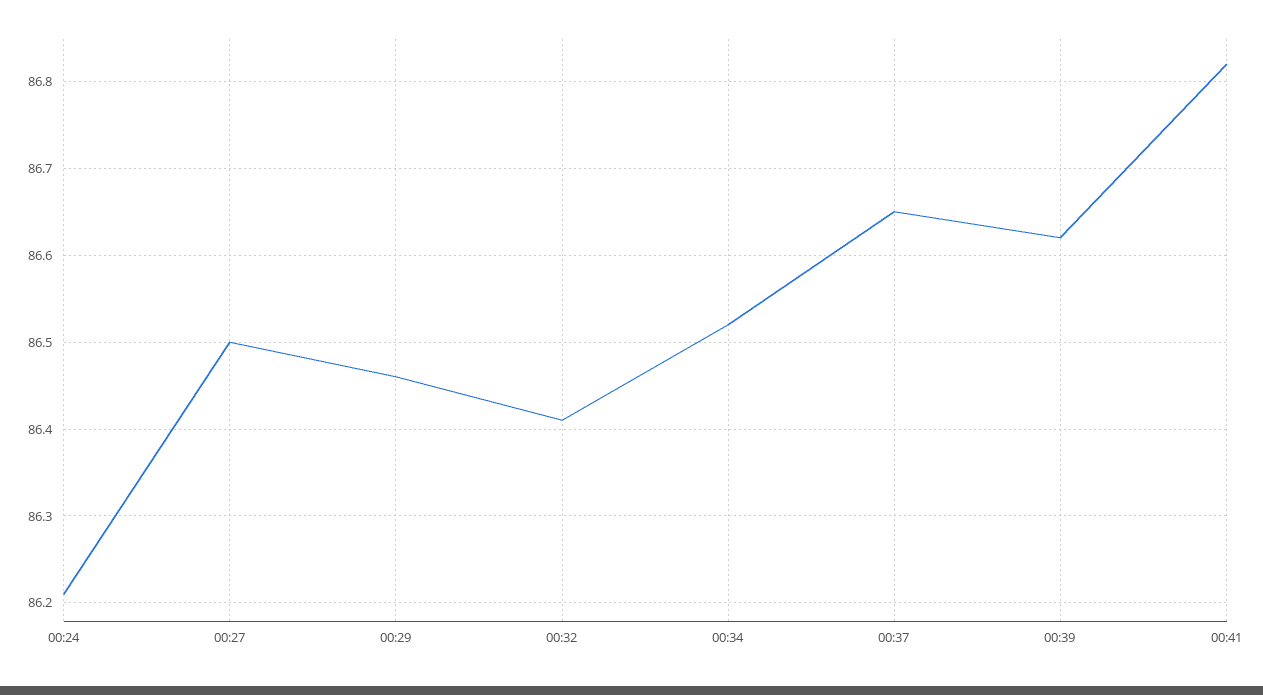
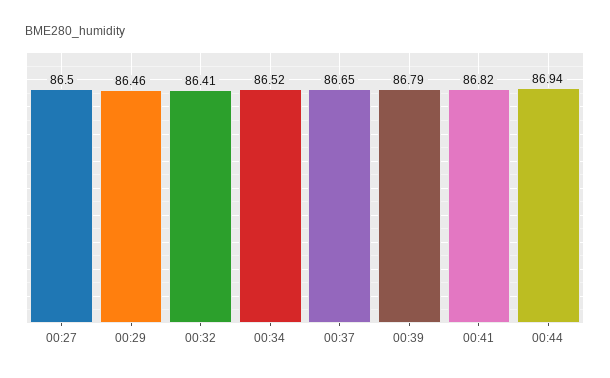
00:24: 86.21 -> none
00:39: 86.62 -> 86.79
00:44: none -> 86.94

